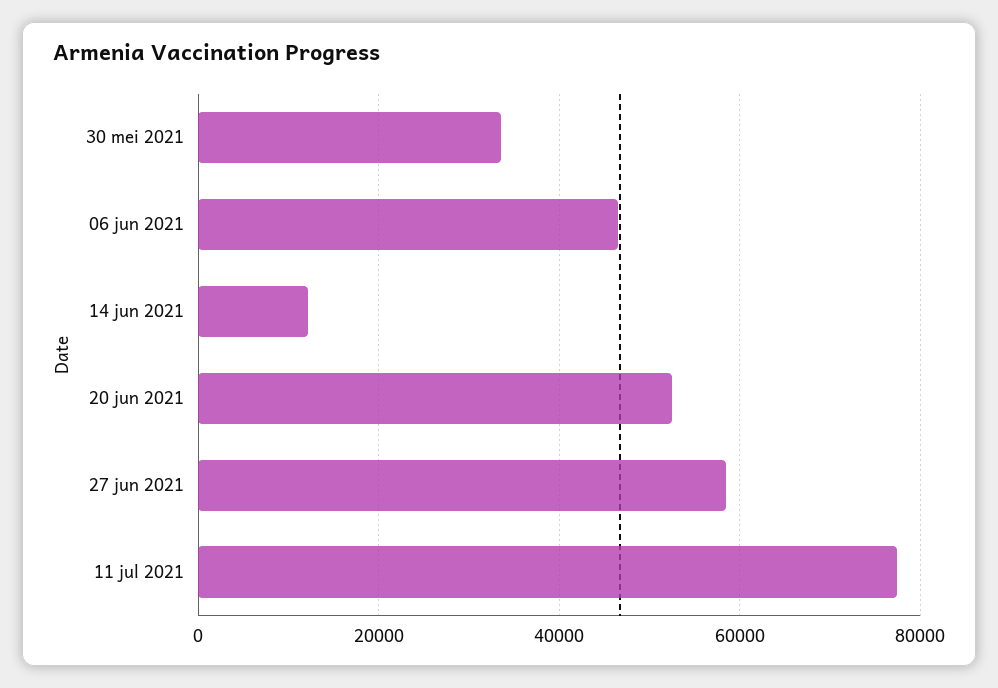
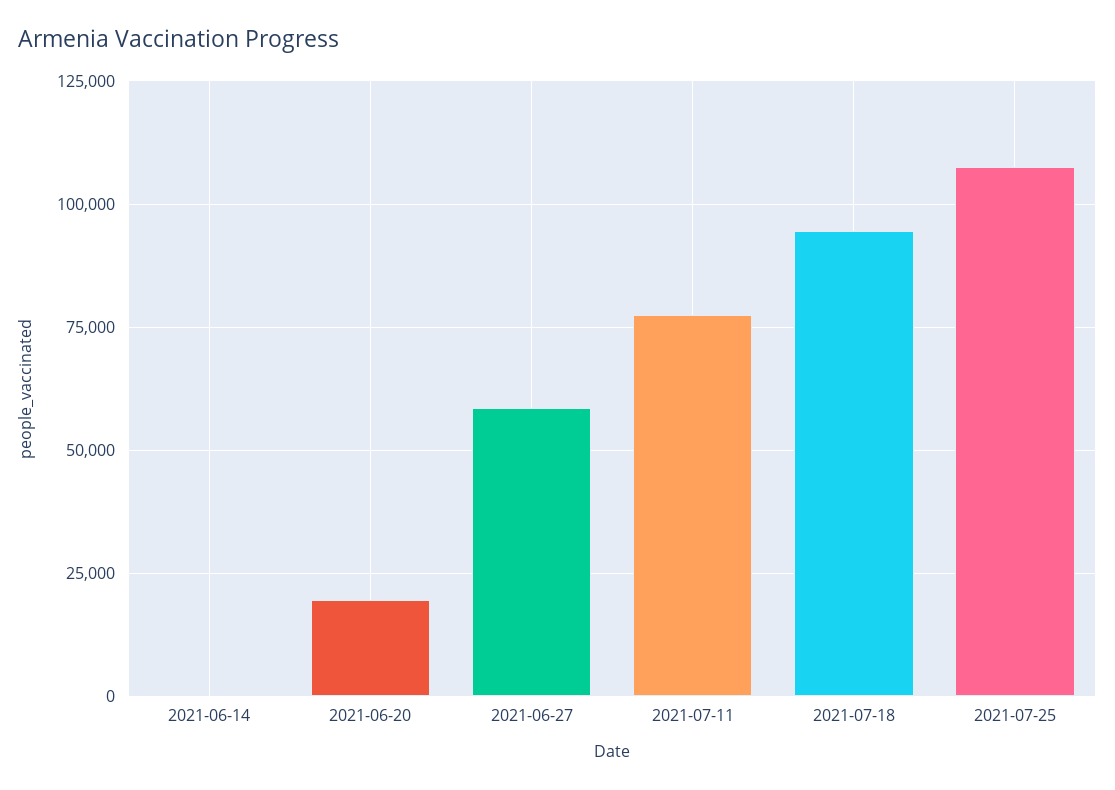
30 mei 2021: 34000 -> none
06 jun 2021: 46000 -> none
14 jun 2021: 12000 -> 0
20 jun 2021: 52000 -> 20000
2021-07-18: none -> 95000
2021-07-25: none -> 107500

